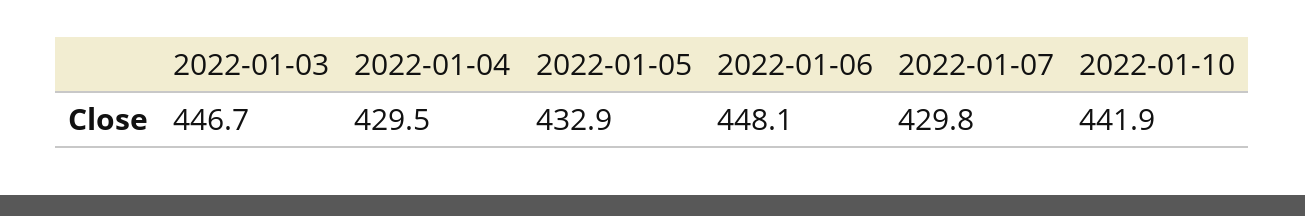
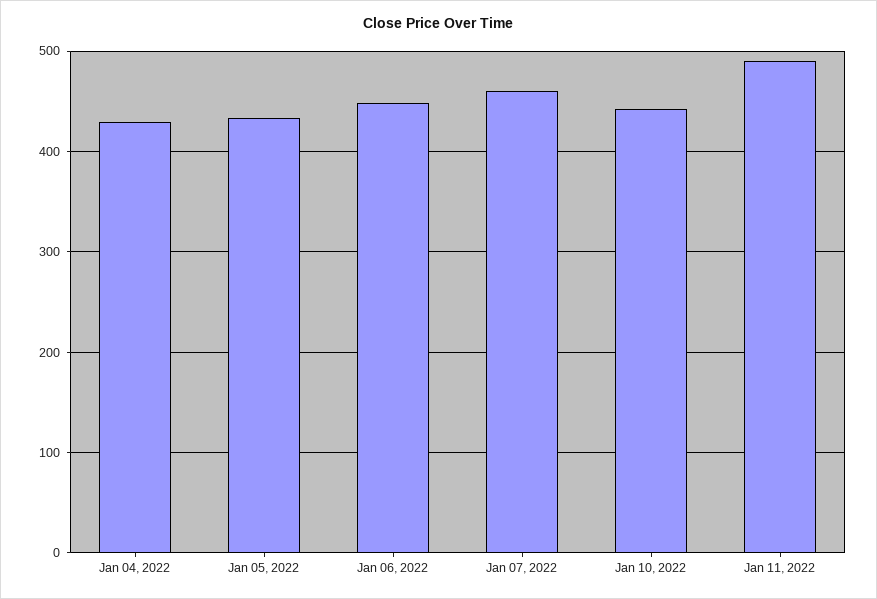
2022-01-03: 446.7 -> none
2022-01-07: 429.8 -> 460
Jan 11, 2022: none -> 490

